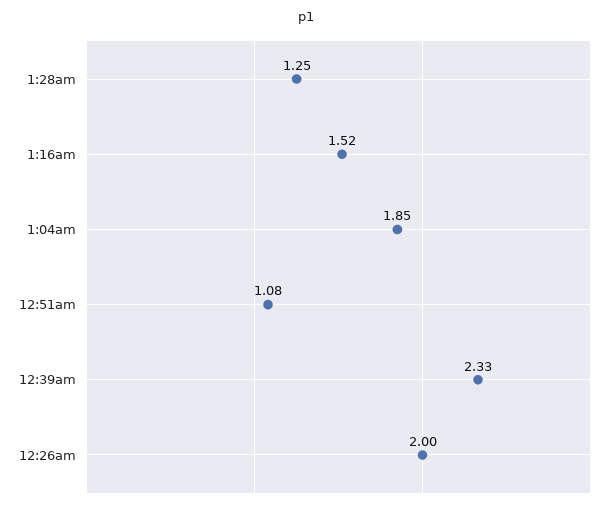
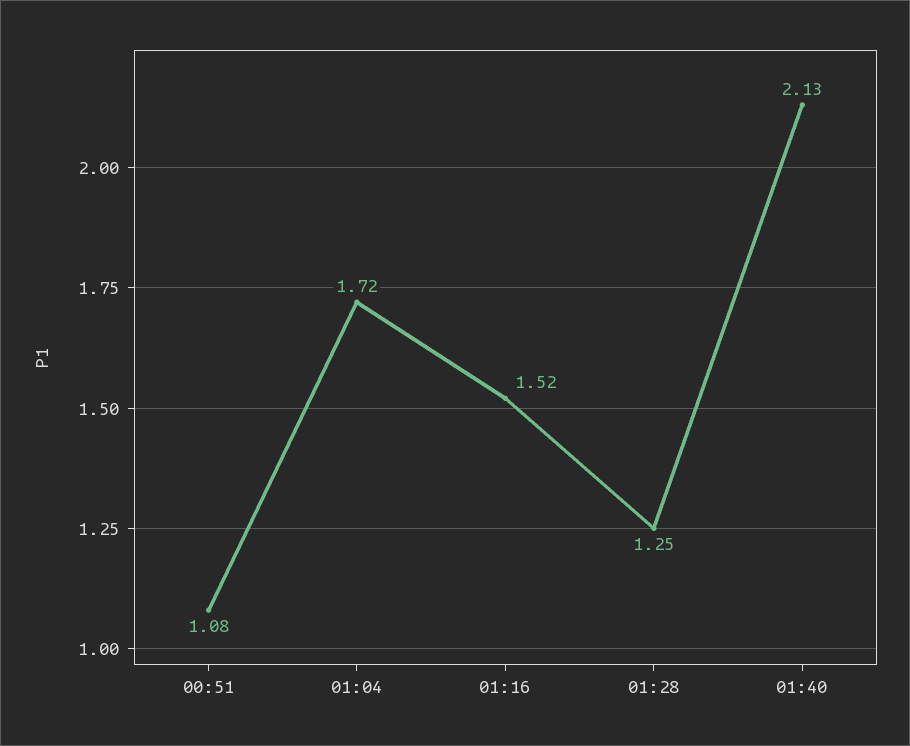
1:04am: 1.85 -> 1.72
12:39am: 2.33 -> none
12:26am: 2 -> none
01:40: none -> 2.13

